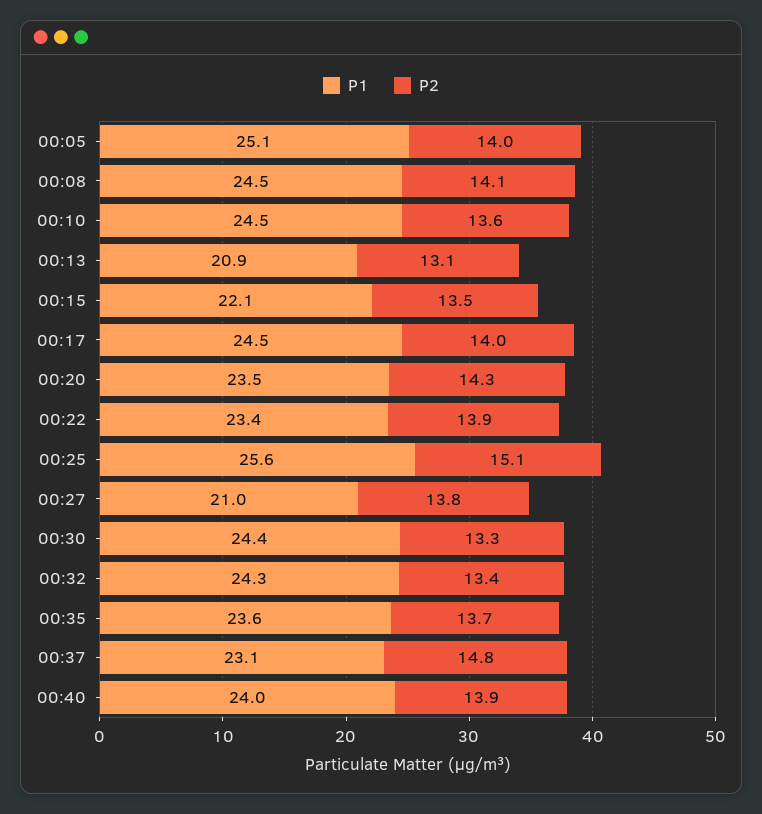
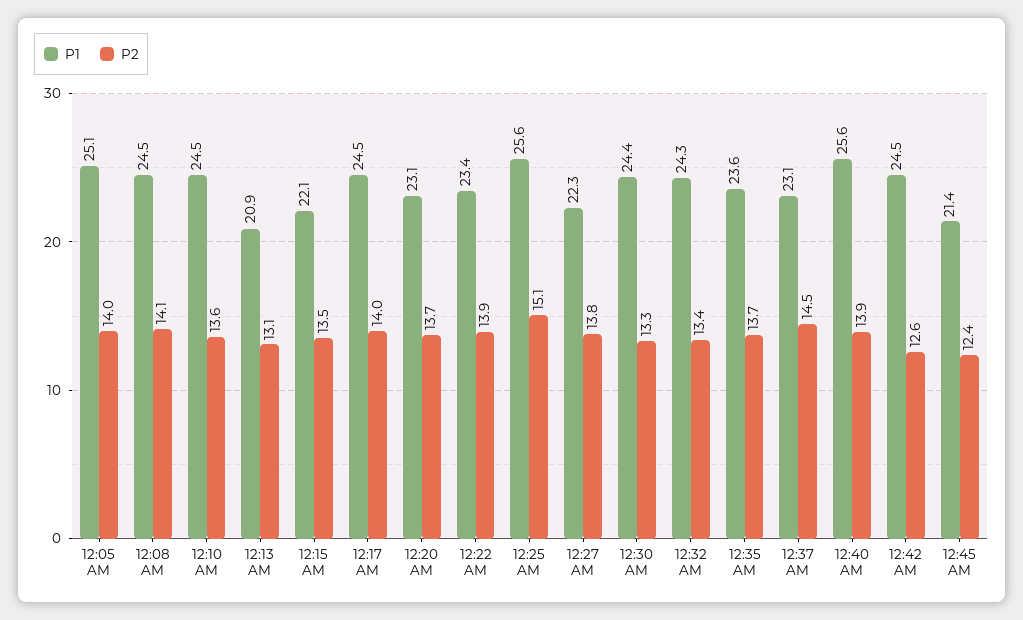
P1, 00:20: 23.5 -> 23.1
P2, 00:20: 14.3 -> 13.7
P1, 00:27: 21 -> 22.3
P2, 00:37: 14.8 -> 14.5
P1, 00:40: 24 -> 25.6
P1, 12:42 AM: none -> 24.5
P2, 12:42 AM: none -> 12.6
P1, 12:45 AM: none -> 21.4
P2, 12:45 AM: none -> 12.4

